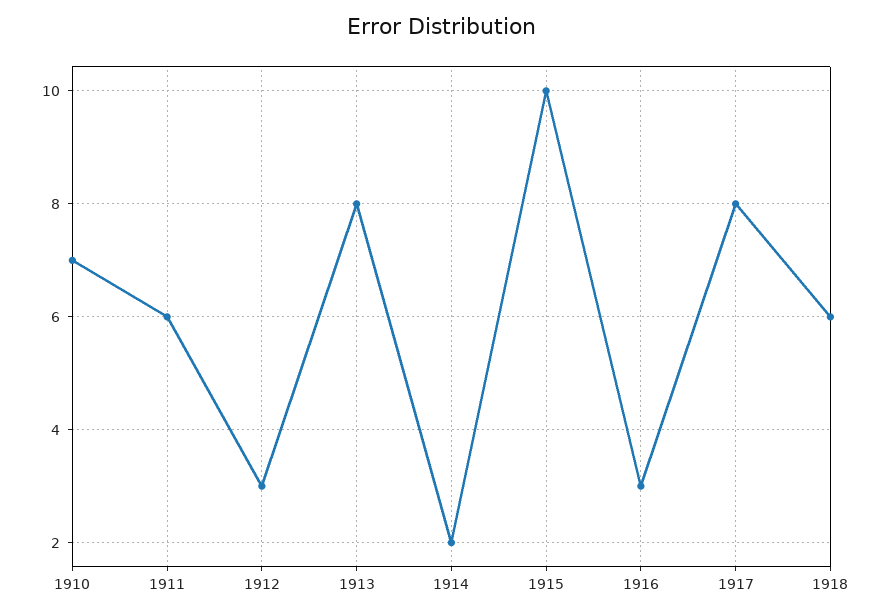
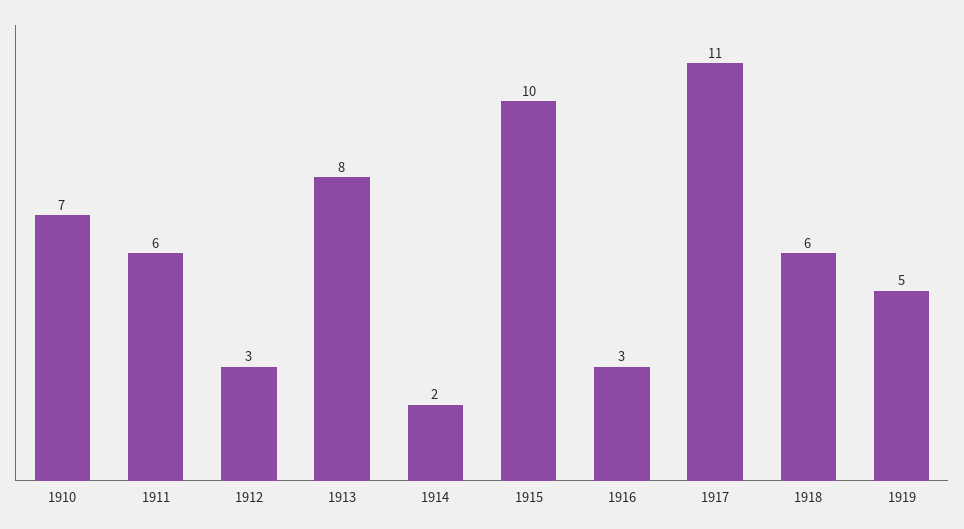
1917: 8 -> 11
1919: none -> 5

